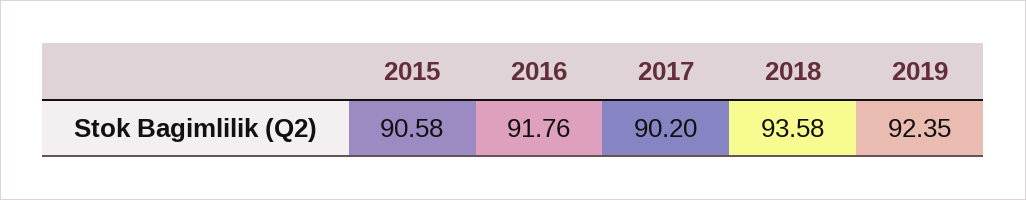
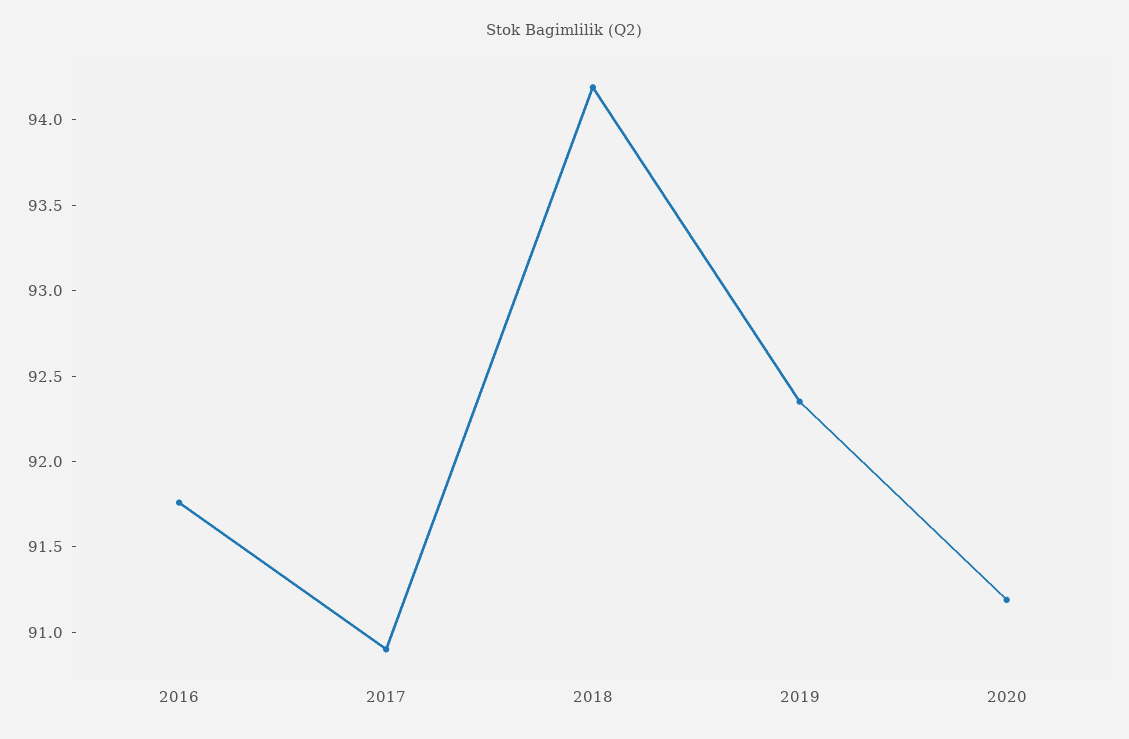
2015: 90.58 -> none
2017: 90.2 -> 90.9
2018: 93.58 -> 94.2
2020: none -> 91.2

